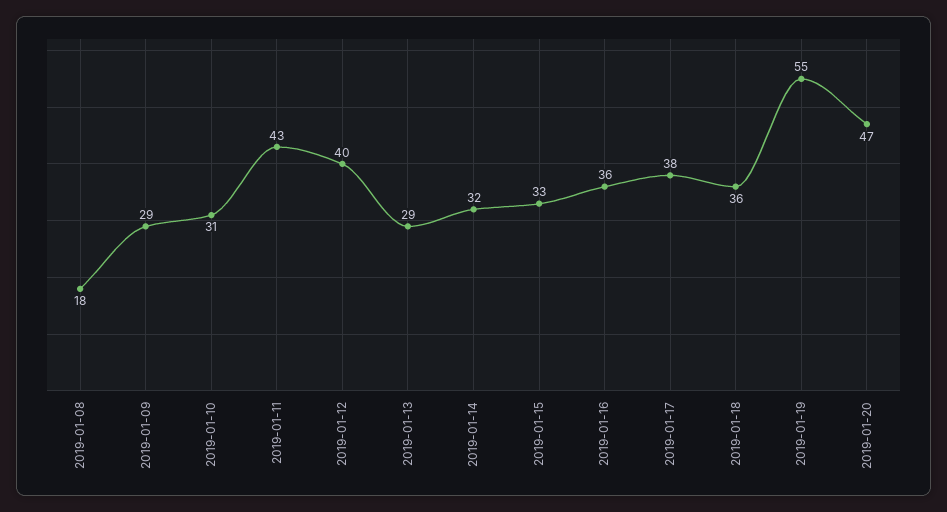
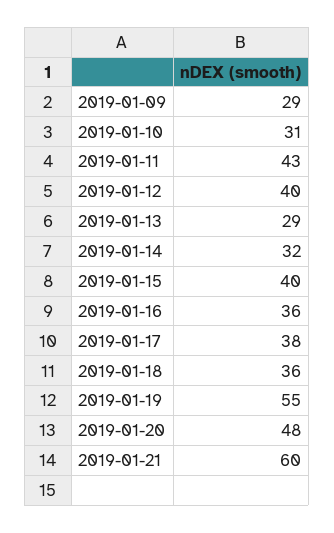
2019-01-08: 18 -> none
2019-01-15: 33 -> 40
2019-01-20: 47 -> 48
2019-01-21: none -> 60

